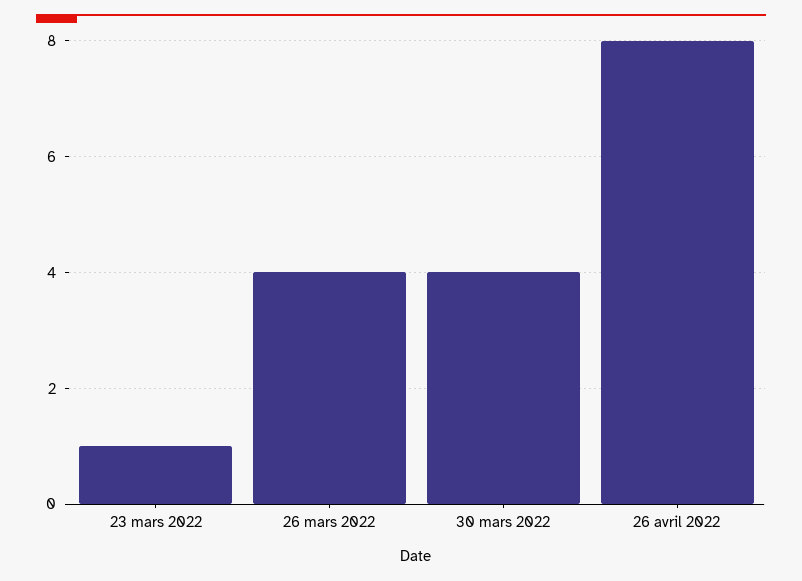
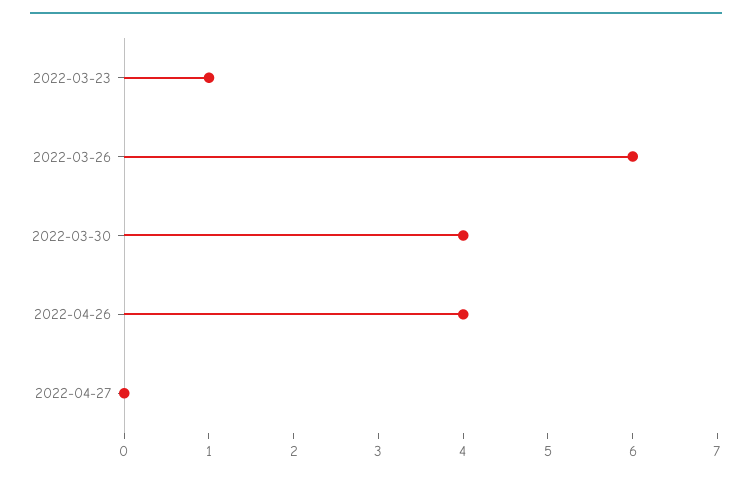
26 mars 2022: 4 -> 6
26 avril 2022: 8 -> 4
2022-04-27: none -> 0

